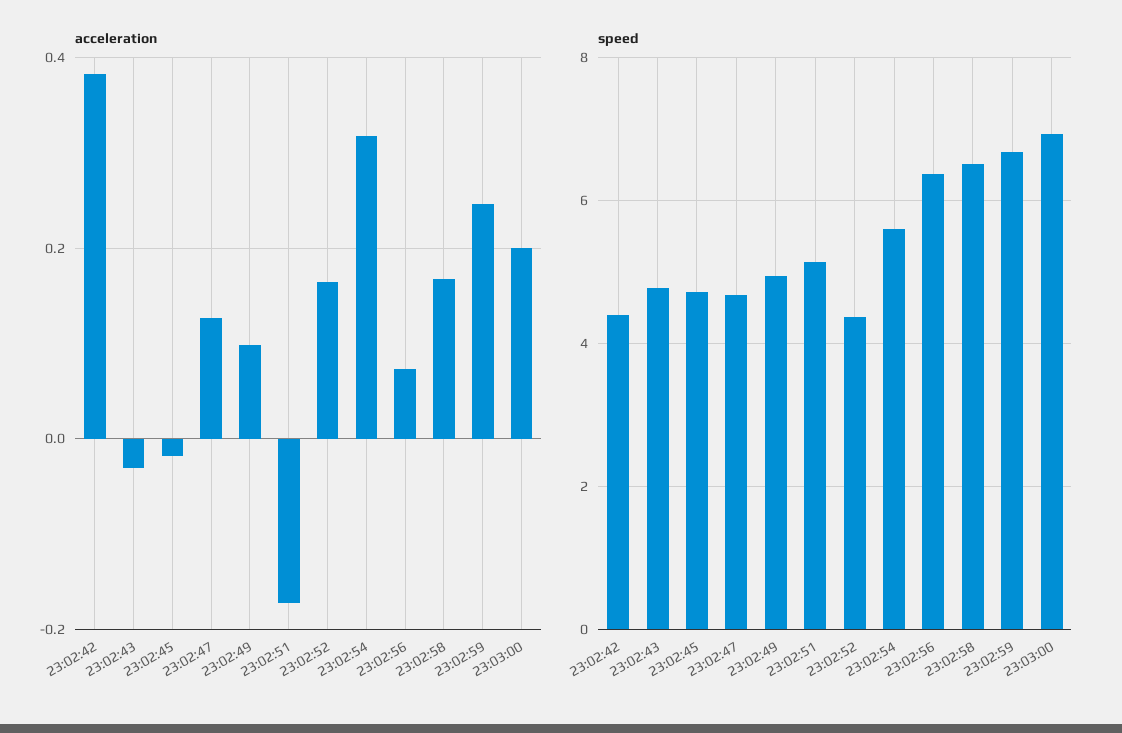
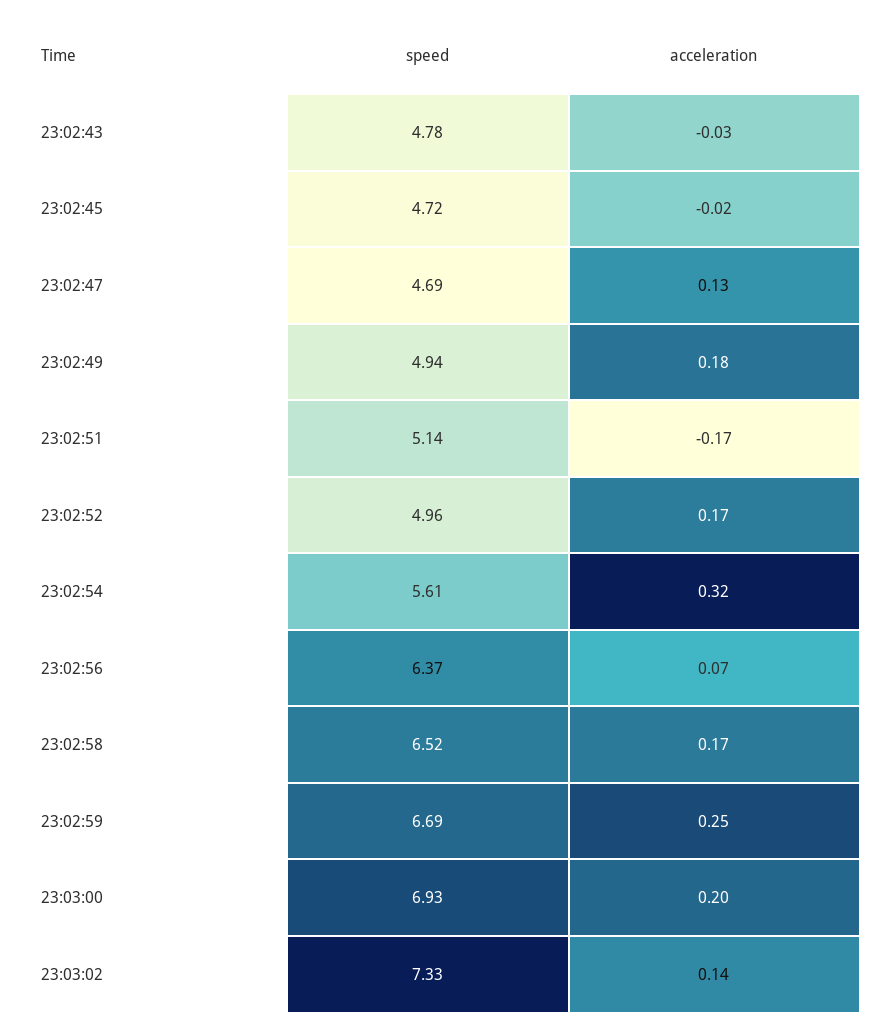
acceleration, 23:02:42: 0.38 -> none
acceleration, 23:02:49: 0.1 -> 0.18
speed, 23:02:42: 4.4 -> none
speed, 23:02:52: 4.4 -> 4.96
speed, 23:03:02: none -> 7.33
acceleration, 23:03:02: none -> 0.14

